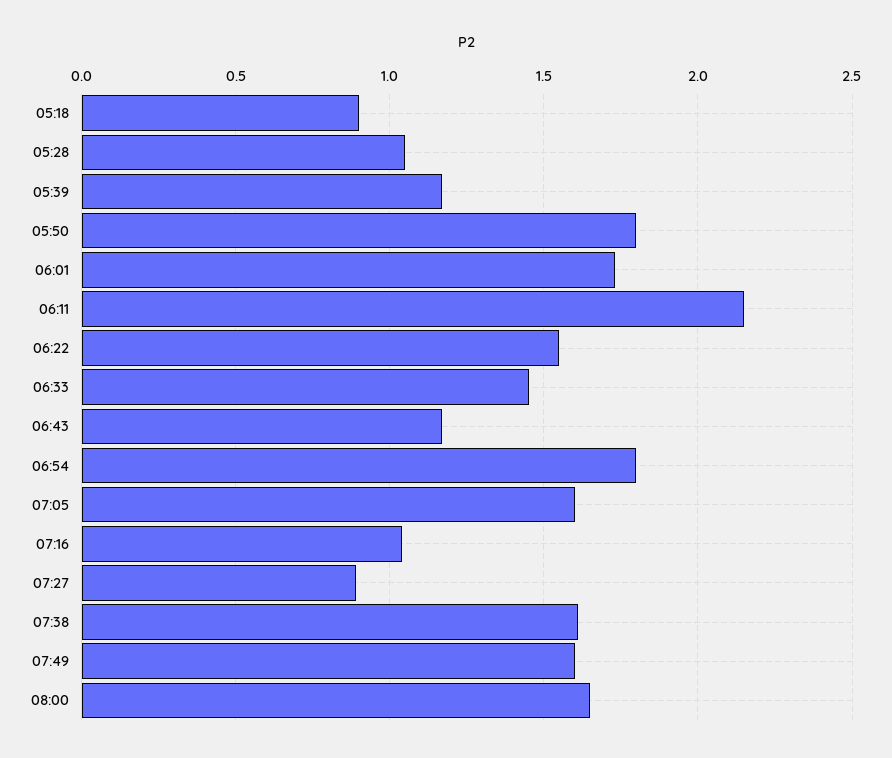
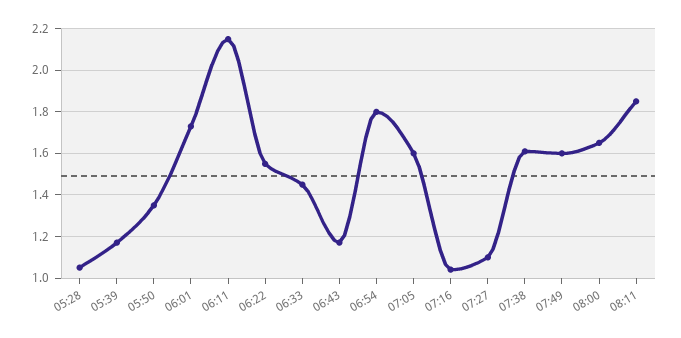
05:18: 0.9 -> none
05:50: 1.8 -> 1.35
07:27: 0.9 -> 1.1
08:11: none -> 1.85

